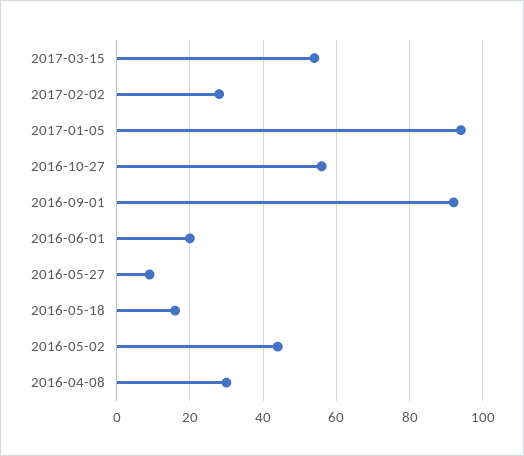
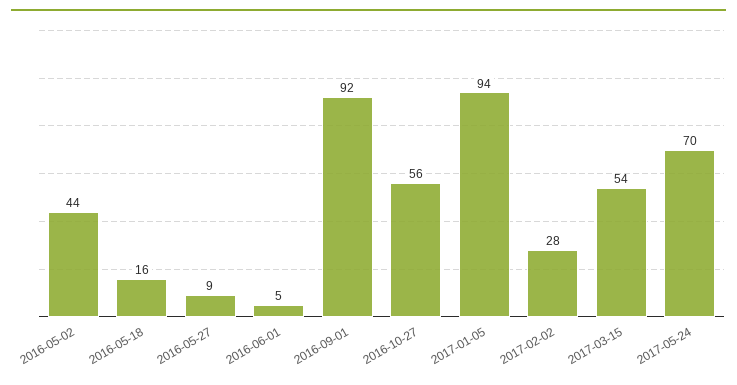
2016-06-01: 20 -> 5
2016-04-08: 30 -> none
2017-05-24: none -> 70

